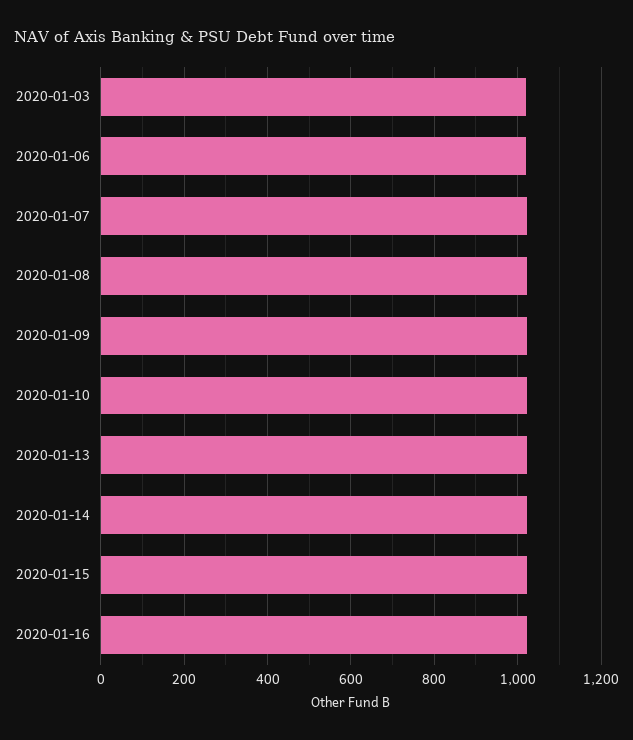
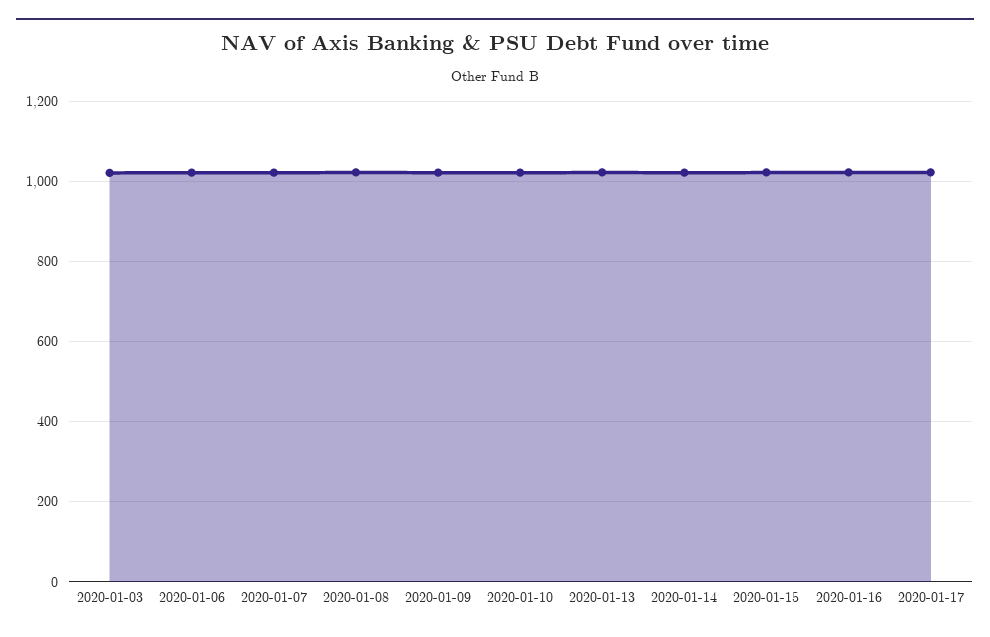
2020-01-17: none -> 1020

